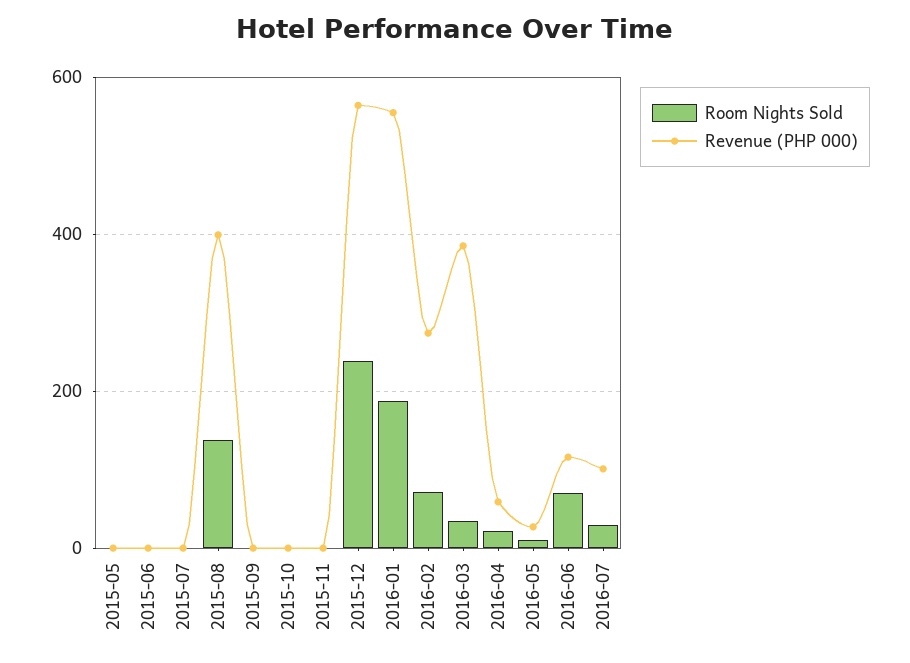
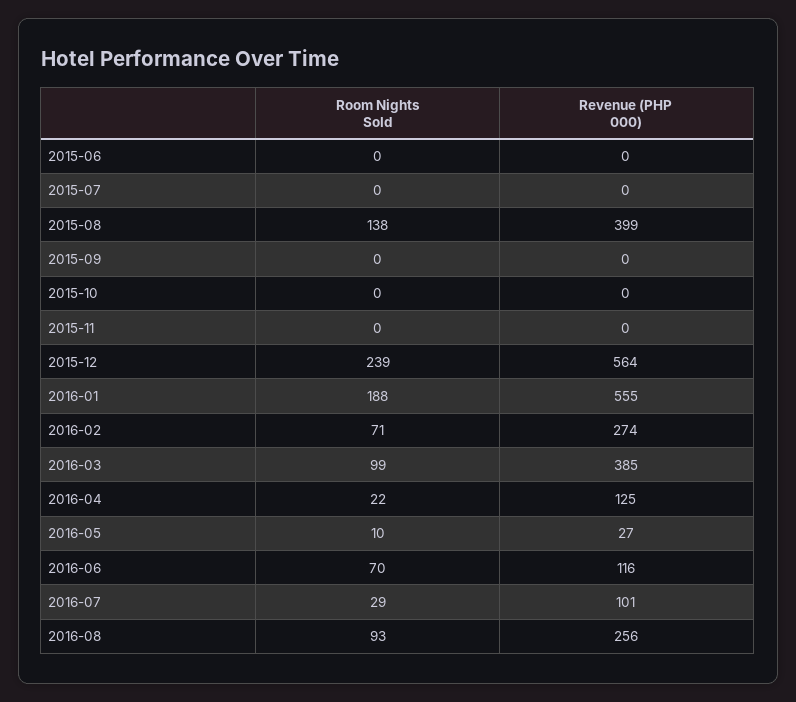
Room Nights Sold, 2015-05: 0 -> none
Revenue (PHP 000), 2015-05: 0 -> none
Room Nights Sold, 2016-03: 40 -> 99
Revenue (PHP 000), 2016-04: 60 -> 125
Room Nights Sold, 2016-08: none -> 93
Revenue (PHP 000), 2016-08: none -> 256

